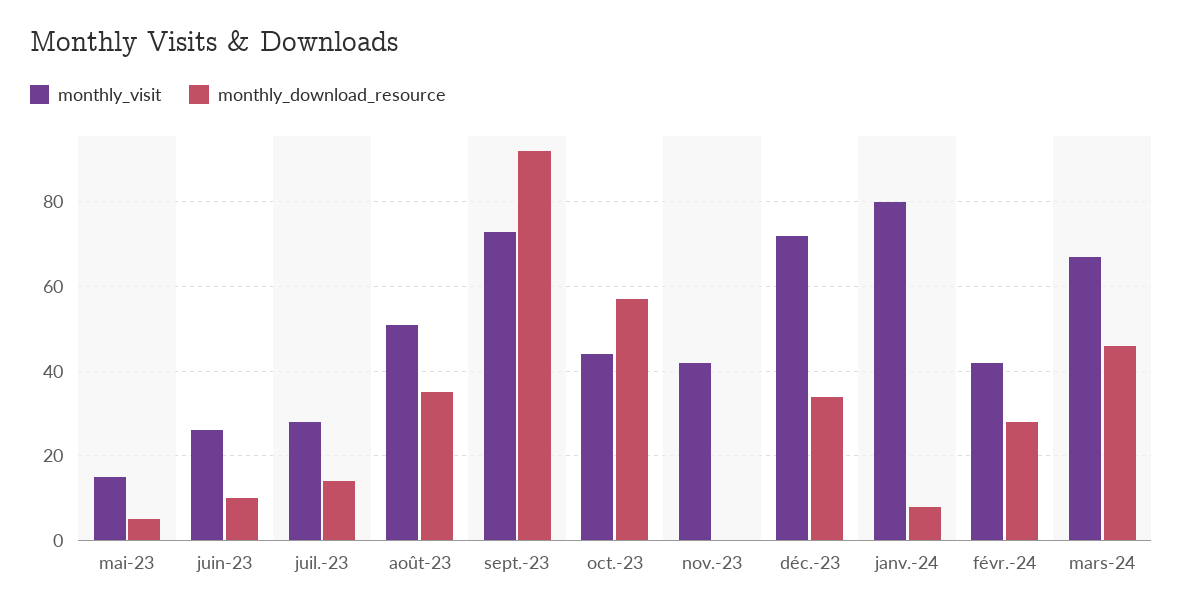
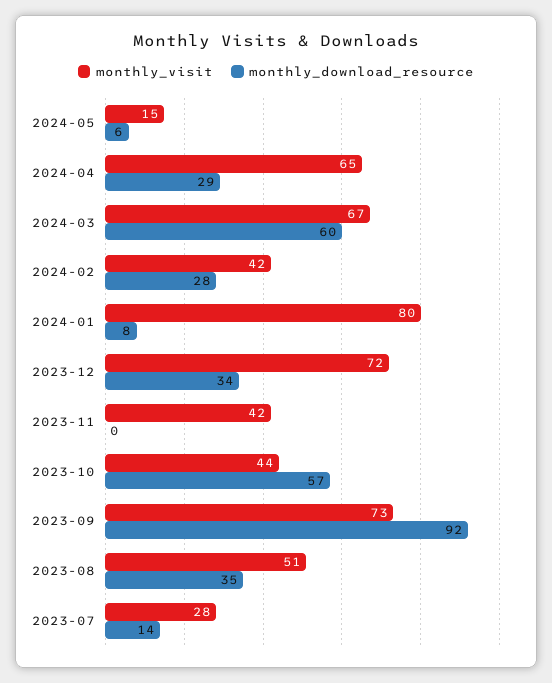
monthly_visit, mai-23: 15 -> none
monthly_download_resource, mai-23: 5 -> none
monthly_visit, juin-23: 25 -> none
monthly_download_resource, juin-23: 10 -> none
monthly_download_resource, mars-24: 45 -> 60
monthly_visit, 2024-05: none -> 15
monthly_download_resource, 2024-05: none -> 6
monthly_visit, 2024-04: none -> 65
monthly_download_resource, 2024-04: none -> 29

